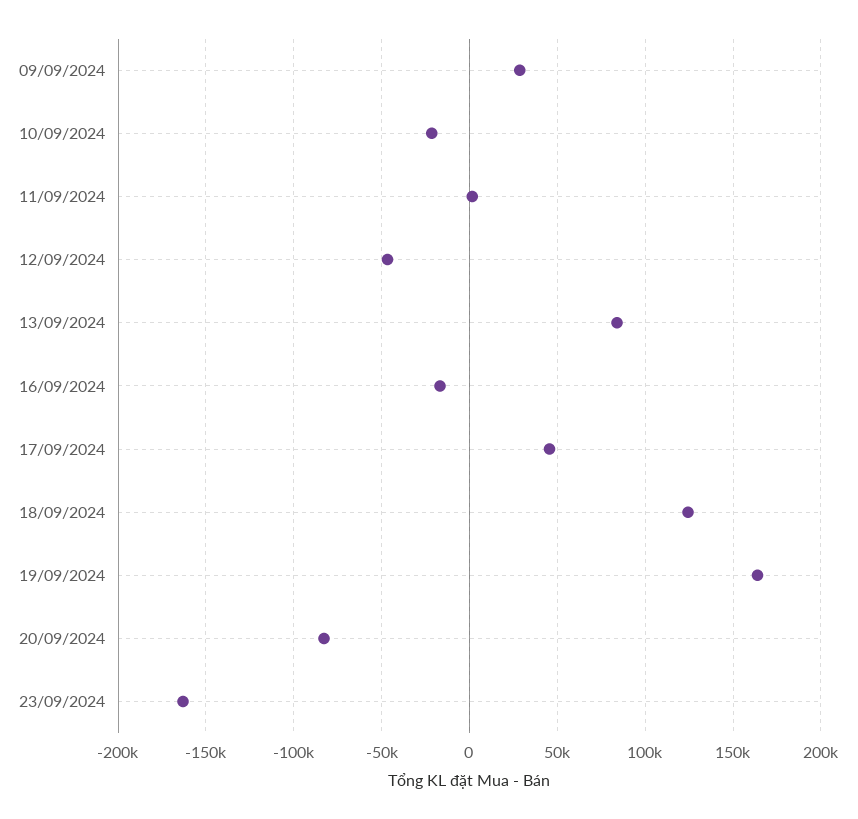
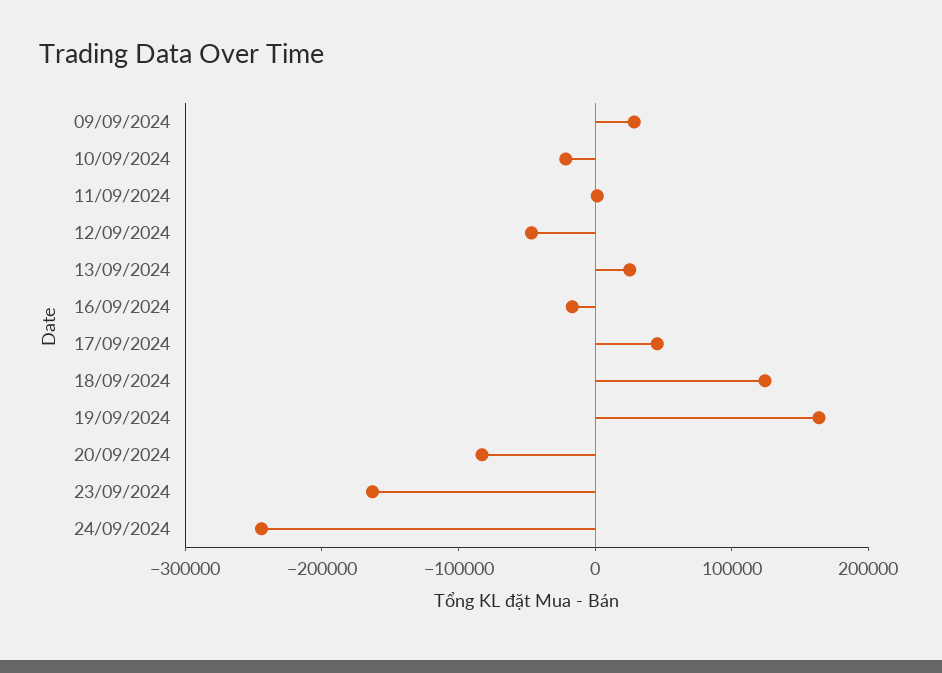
13/09/2024: 85000 -> 20000
24/09/2024: none -> -240000

